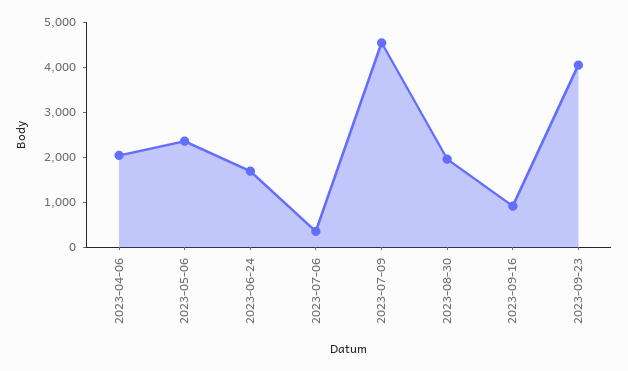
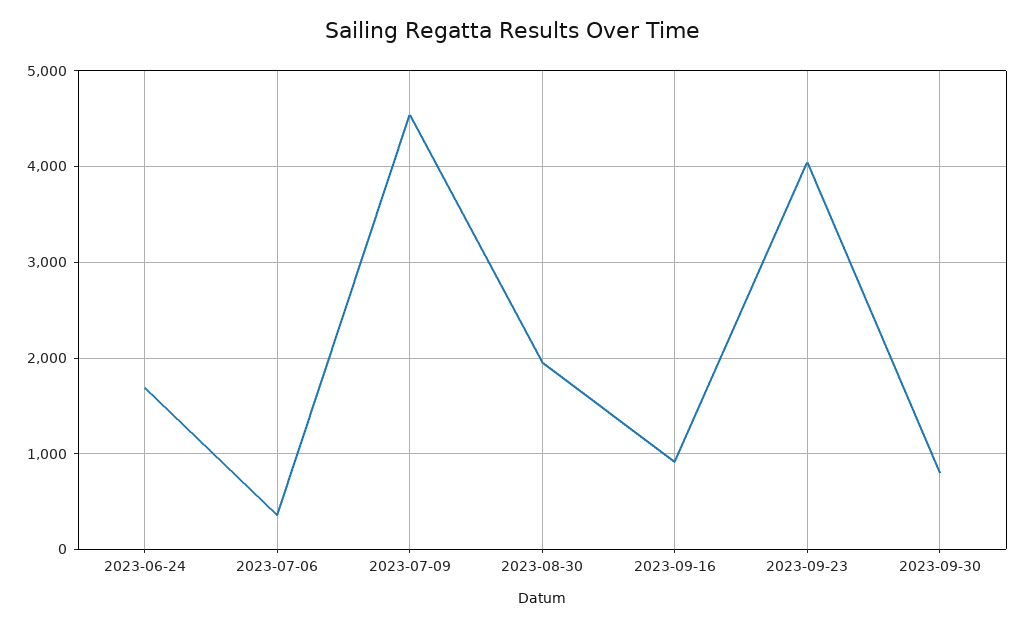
2023-04-06: 2000 -> none
2023-05-06: 2400 -> none
2023-09-30: none -> 800

